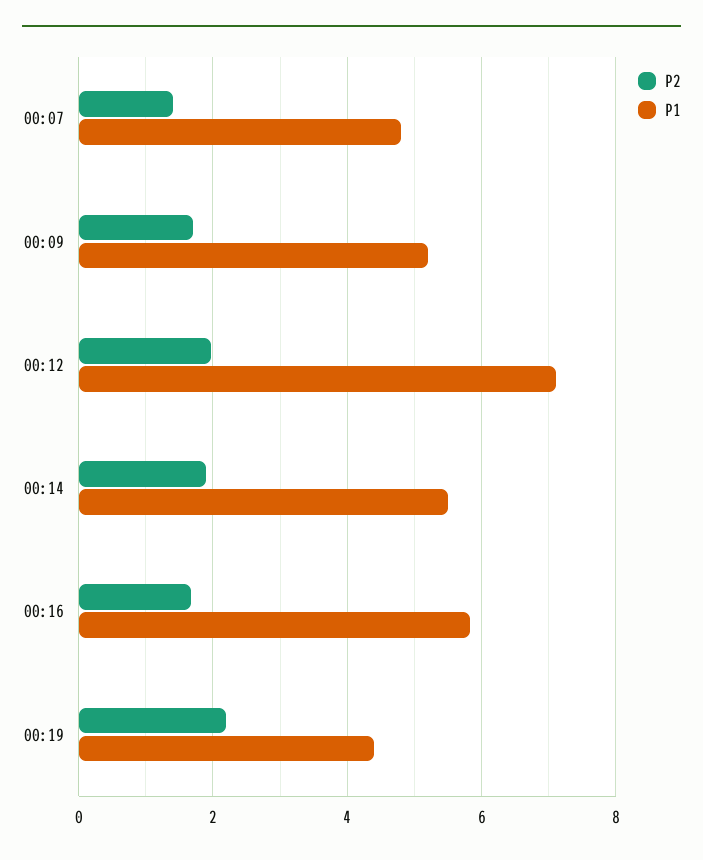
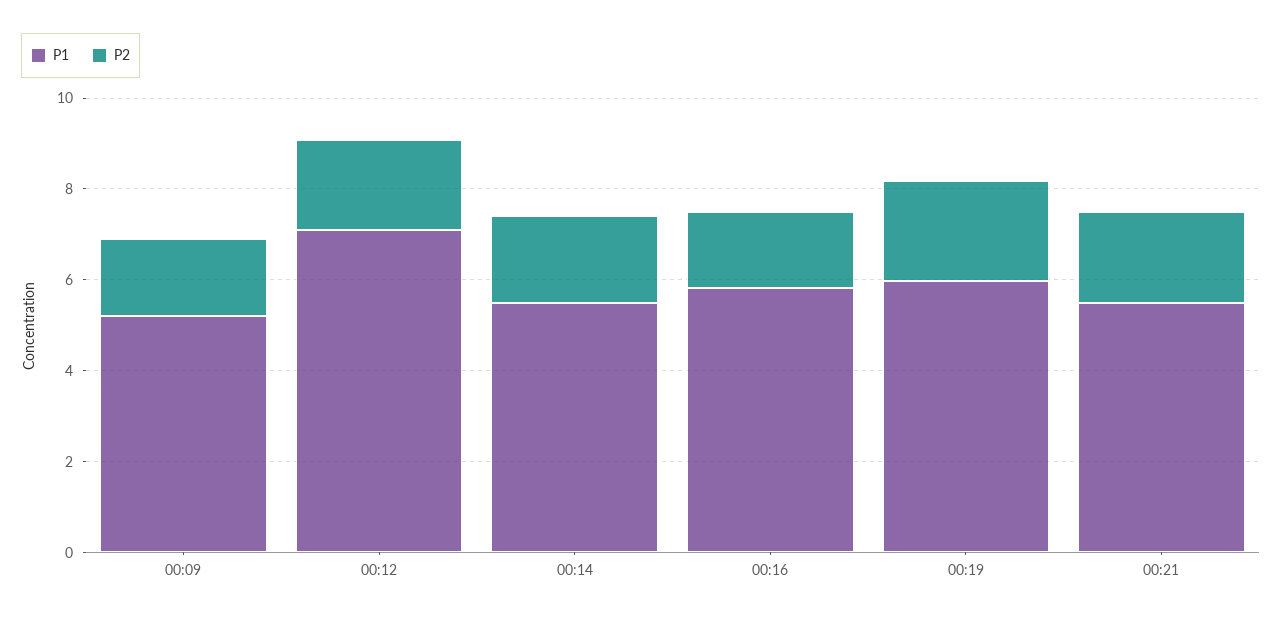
P2, 00:07: 1.4 -> none
P1, 00:07: 4.8 -> none
P1, 00:19: 4.4 -> 6
P1, 00:21: none -> 5.5
P2, 00:21: none -> 2

